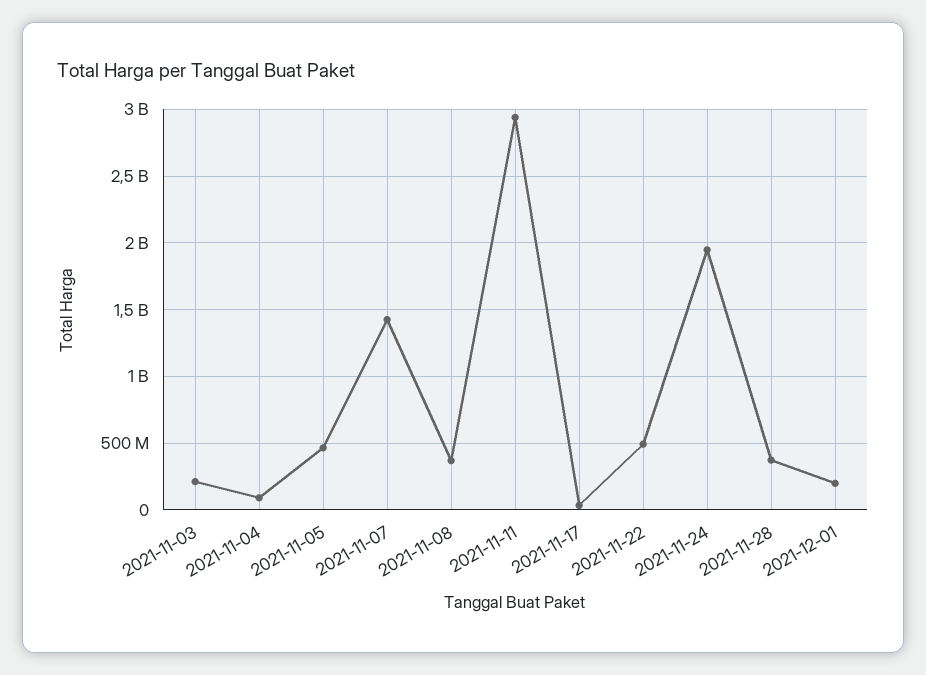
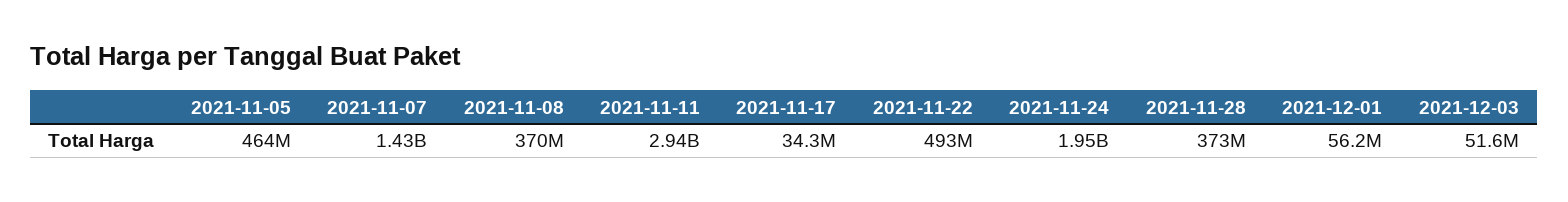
2021-11-03: 200000000 -> none
2021-11-04: 100000000 -> none
2021-12-01: 200000000 -> 56200000
2021-12-03: none -> 51600000

